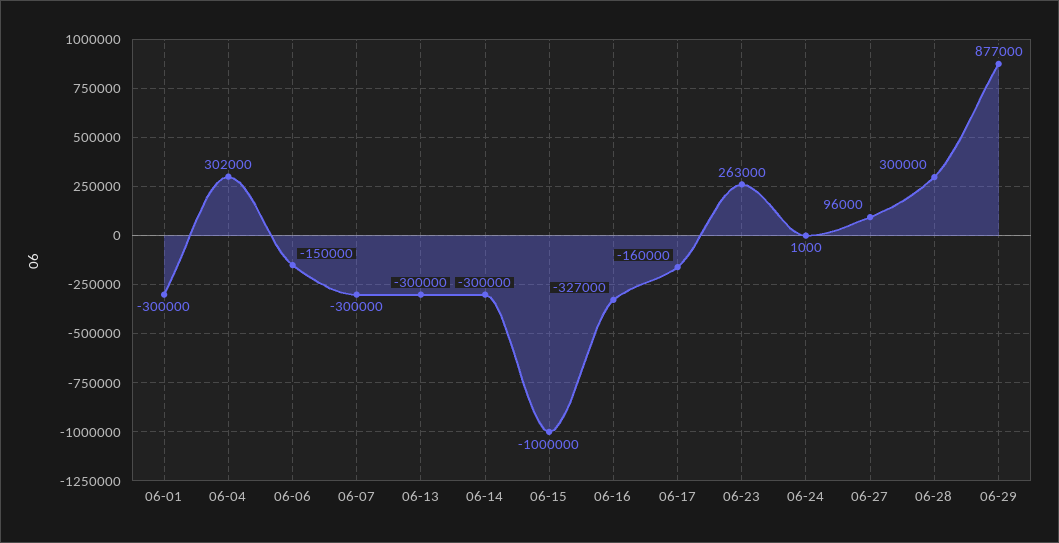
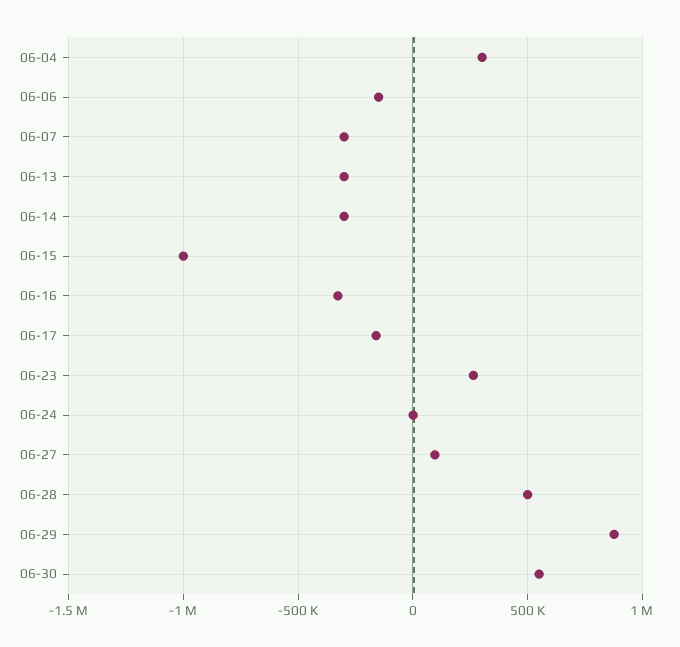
06-01: -300000 -> none
06-28: 300000 -> 500000
06-30: none -> 550000

